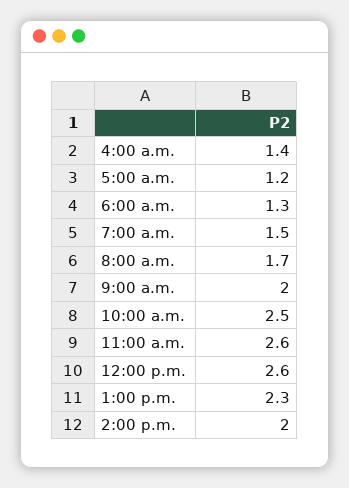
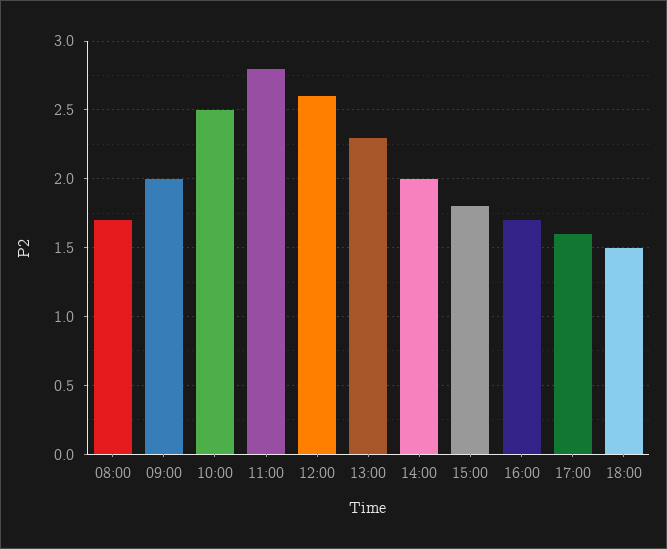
4:00 a.m.: 1.4 -> none
5:00 a.m.: 1.2 -> none
6:00 a.m.: 1.3 -> none
7:00 a.m.: 1.5 -> none
11:00 a.m.: 2.6 -> 2.8
15:00: none -> 1.8
16:00: none -> 1.7
17:00: none -> 1.6
18:00: none -> 1.5

